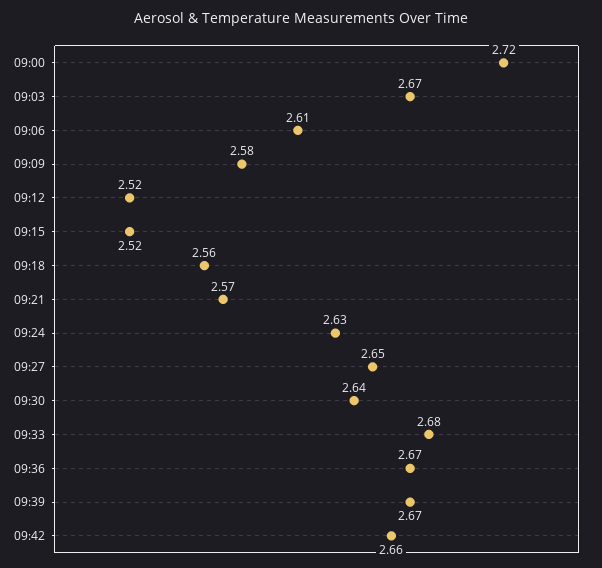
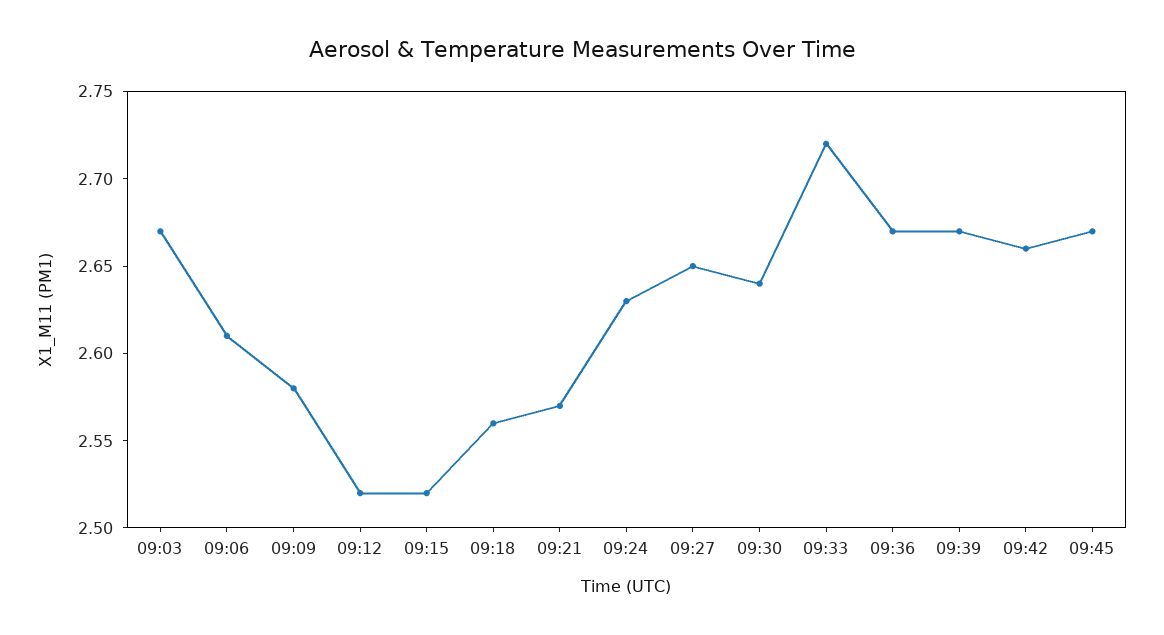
09:00: 2.72 -> none
09:33: 2.68 -> 2.72
09:45: none -> 2.67

